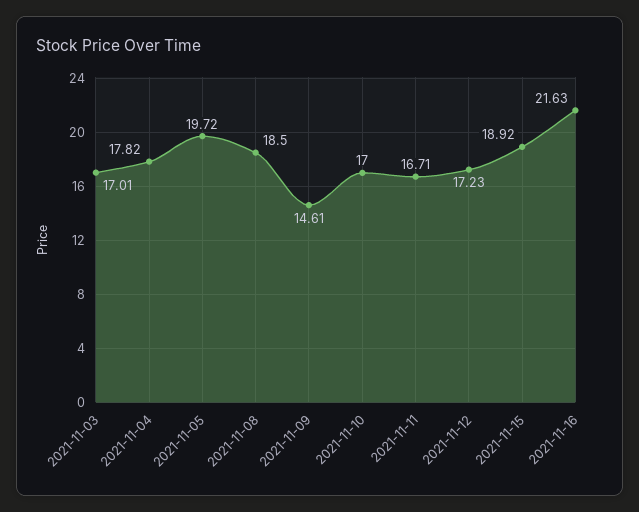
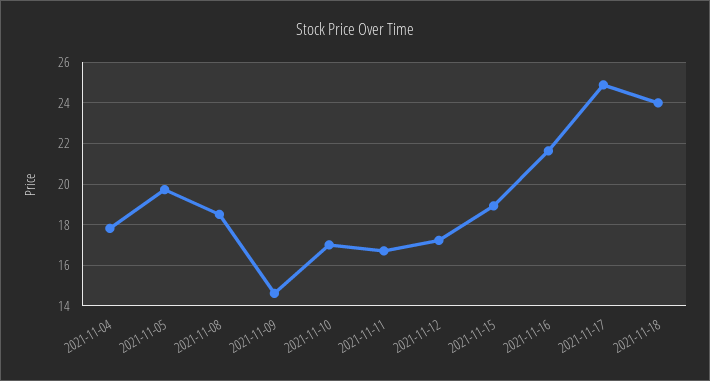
2021-11-03: 17.01 -> none
2021-11-17: none -> 25
2021-11-18: none -> 24

